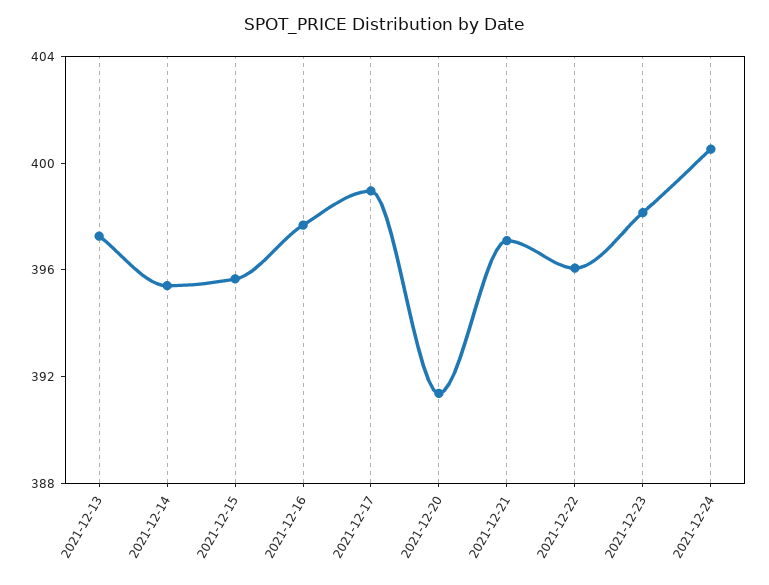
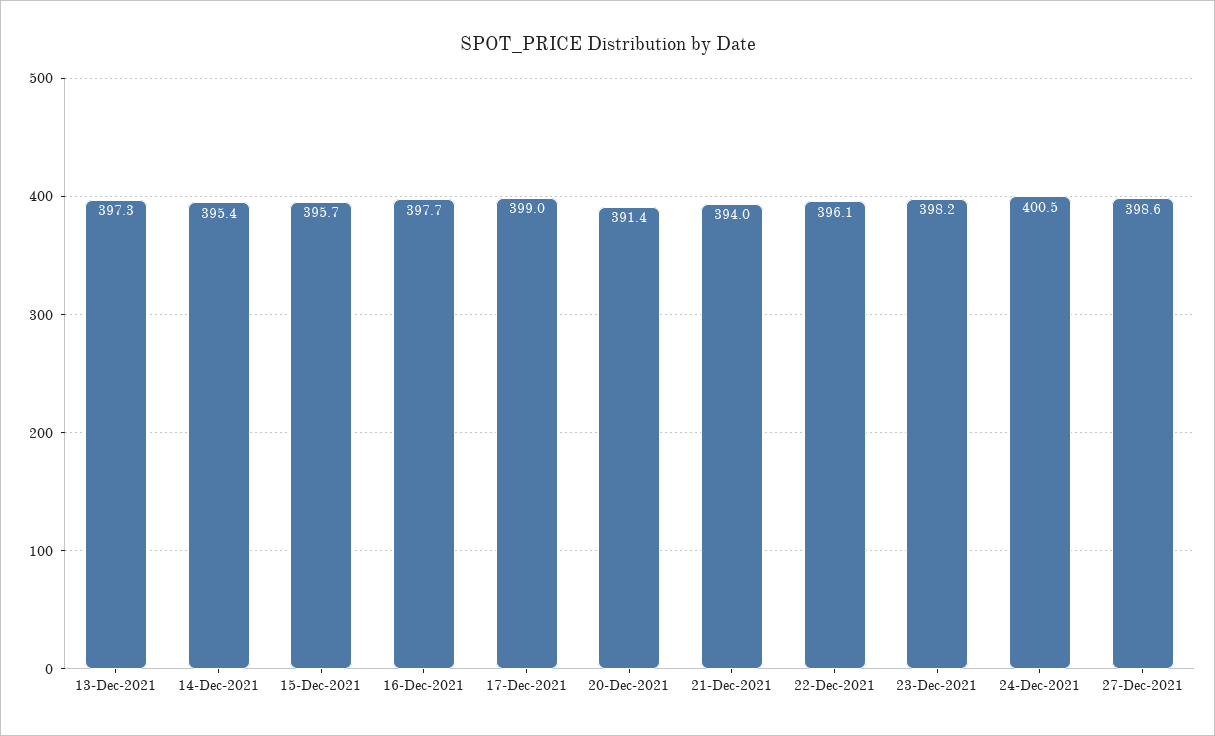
2021-12-21: 397 -> 394
27-Dec-2021: none -> 398.6

